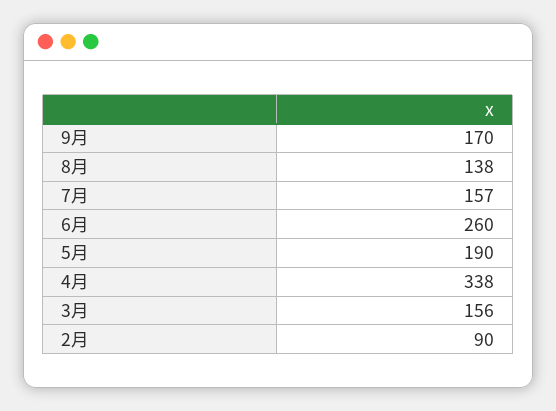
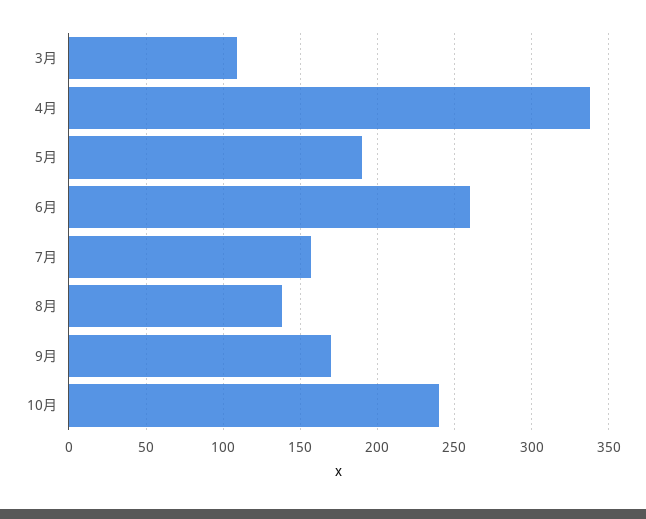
3月: 156 -> 110
2月: 90 -> none
10月: none -> 240

